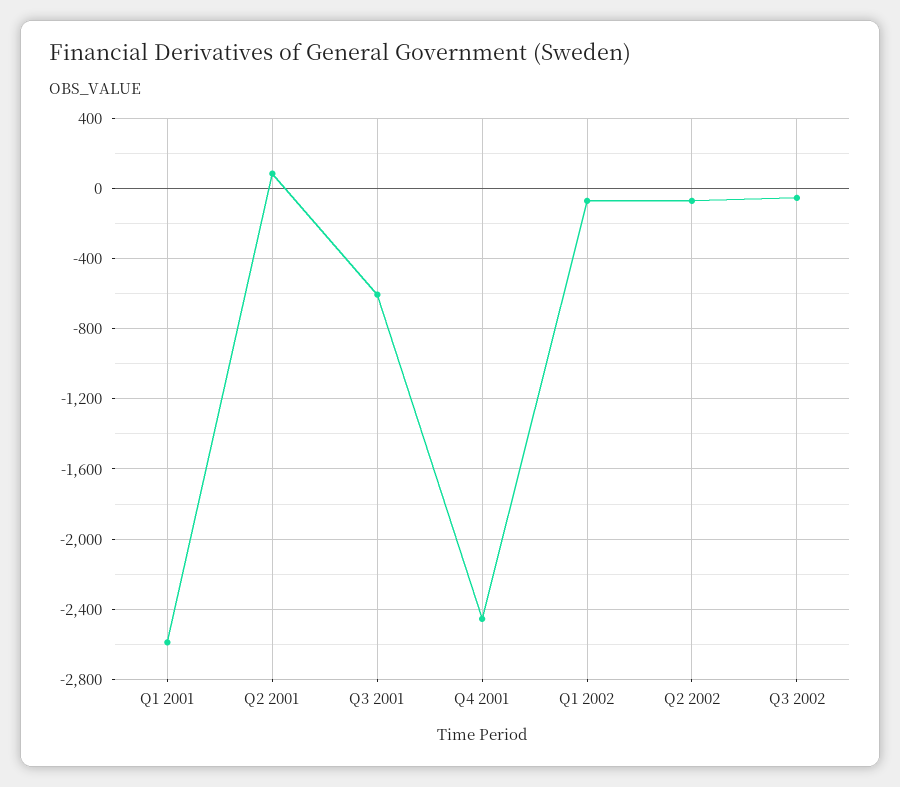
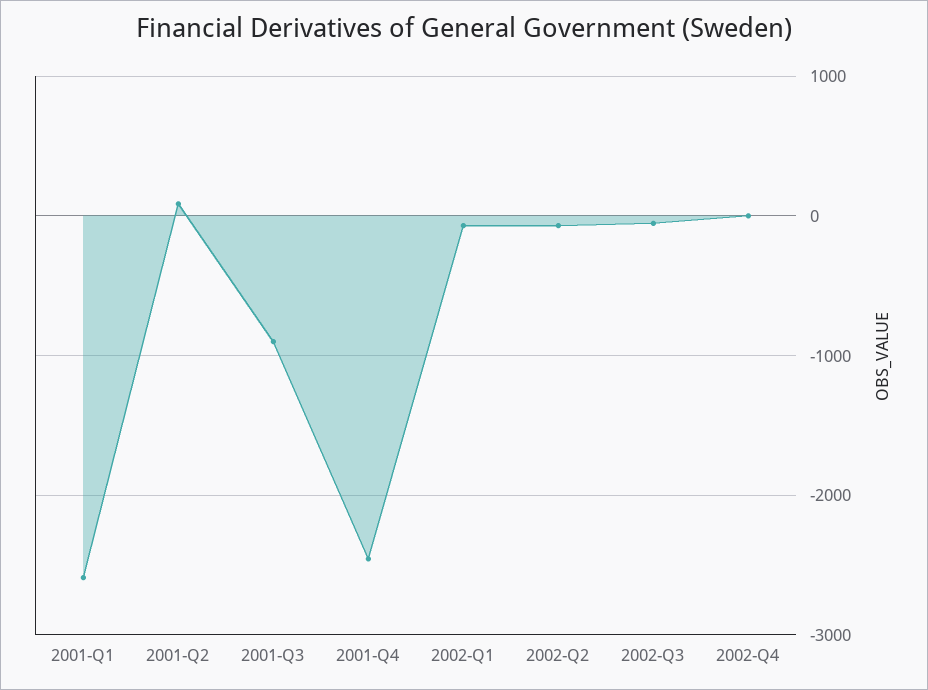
Q3 2001: -600 -> -900
2002-Q4: none -> 0

